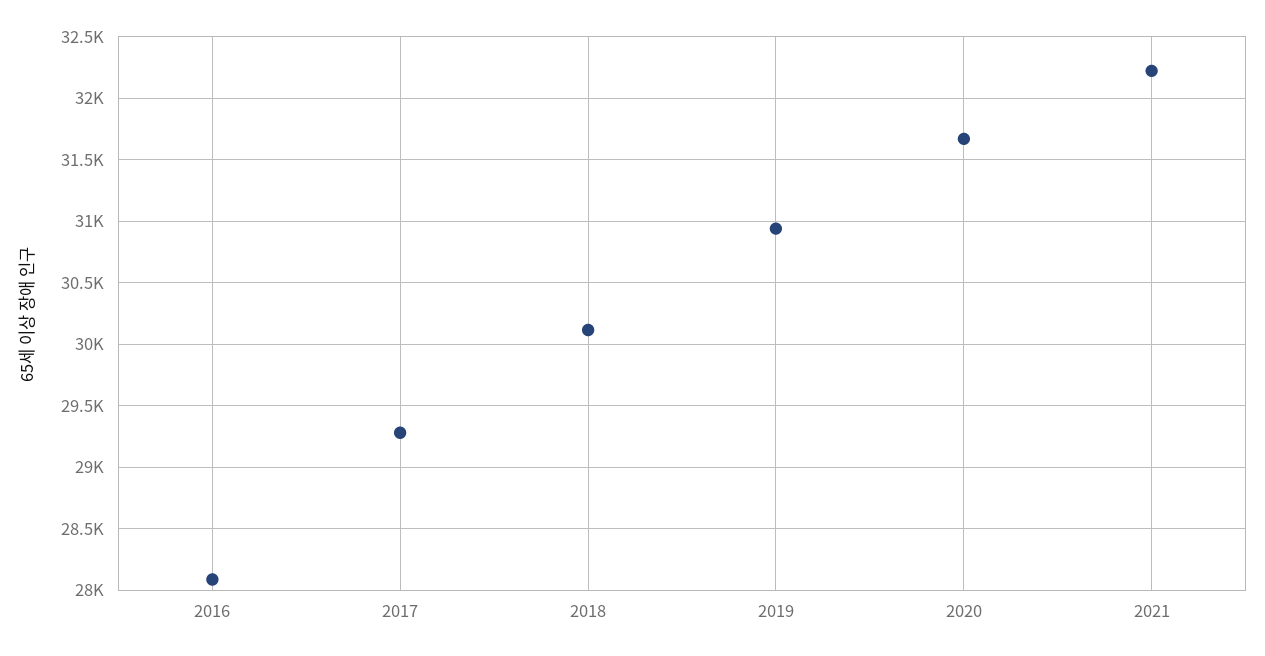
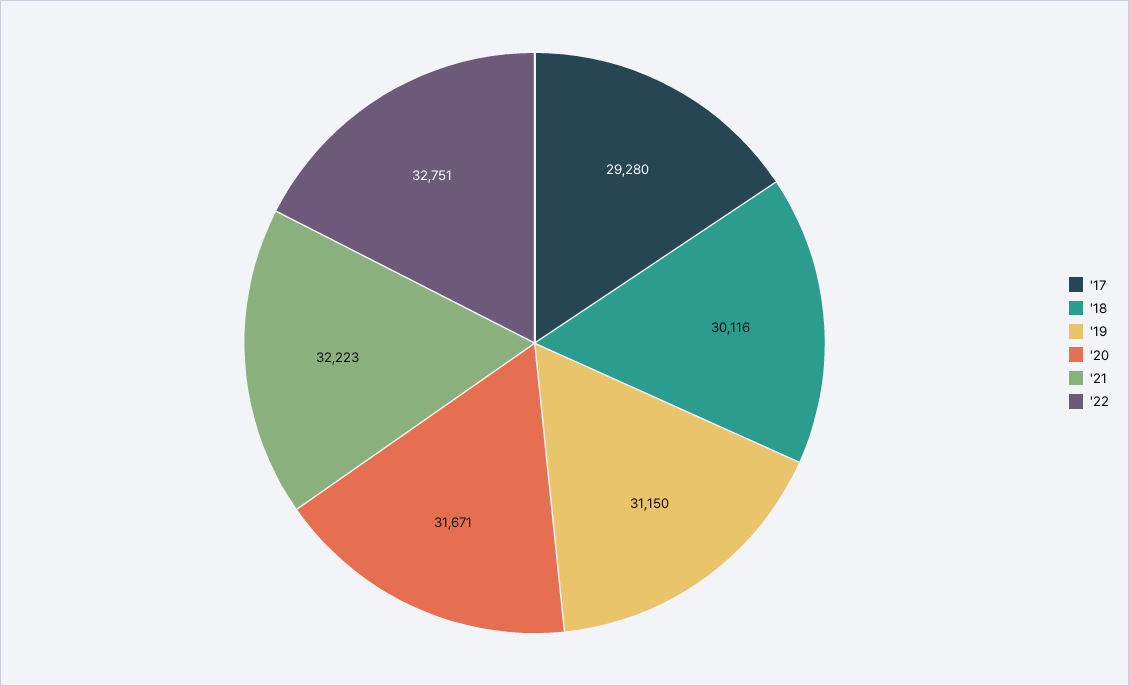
2016: 28100 -> none
2019: 30950 -> 31150
'22: none -> 32751

